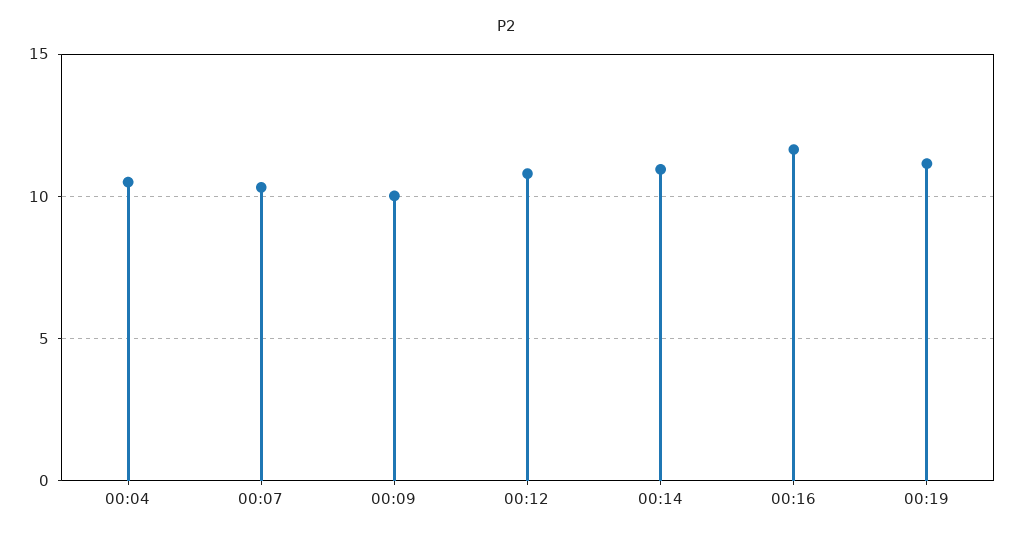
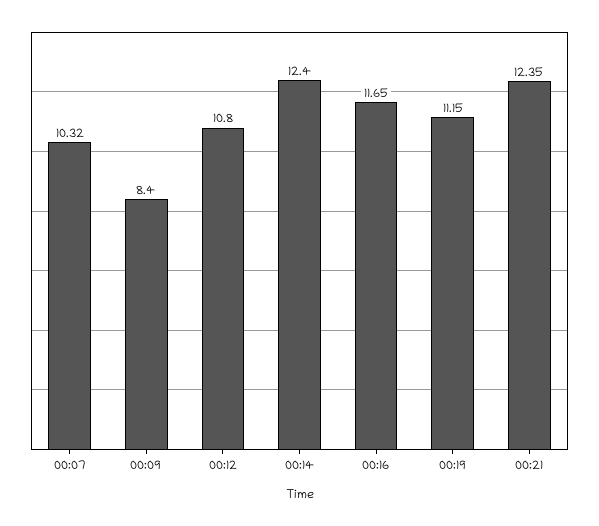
00:04: 10.5 -> none
00:09: 10 -> 8.4
00:14: 11 -> 12.4
00:21: none -> 12.35

